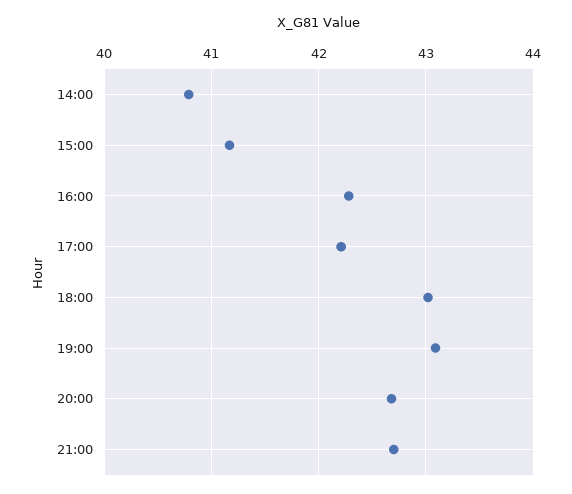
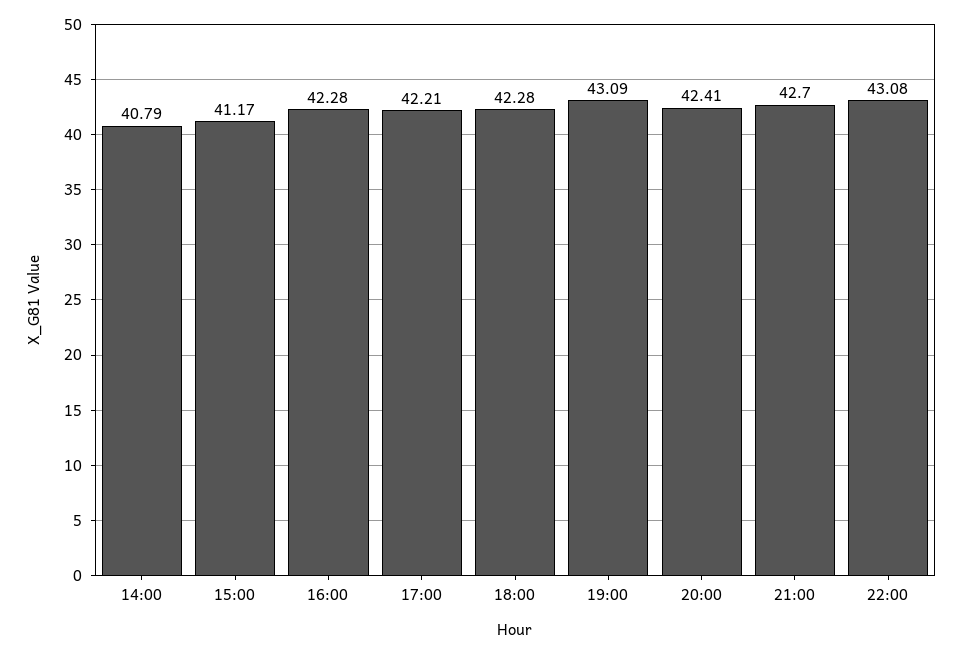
18:00: 43 -> 42.28
20:00: 42.7 -> 42.41
22:00: none -> 43.08

